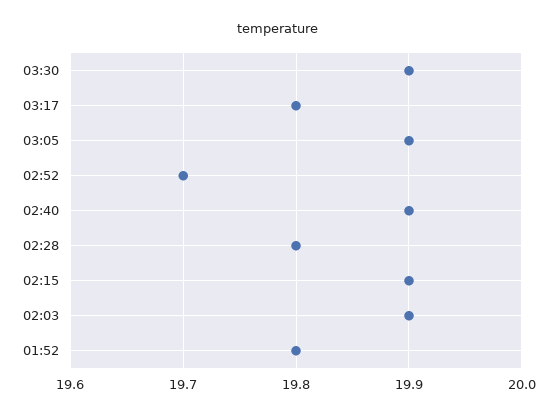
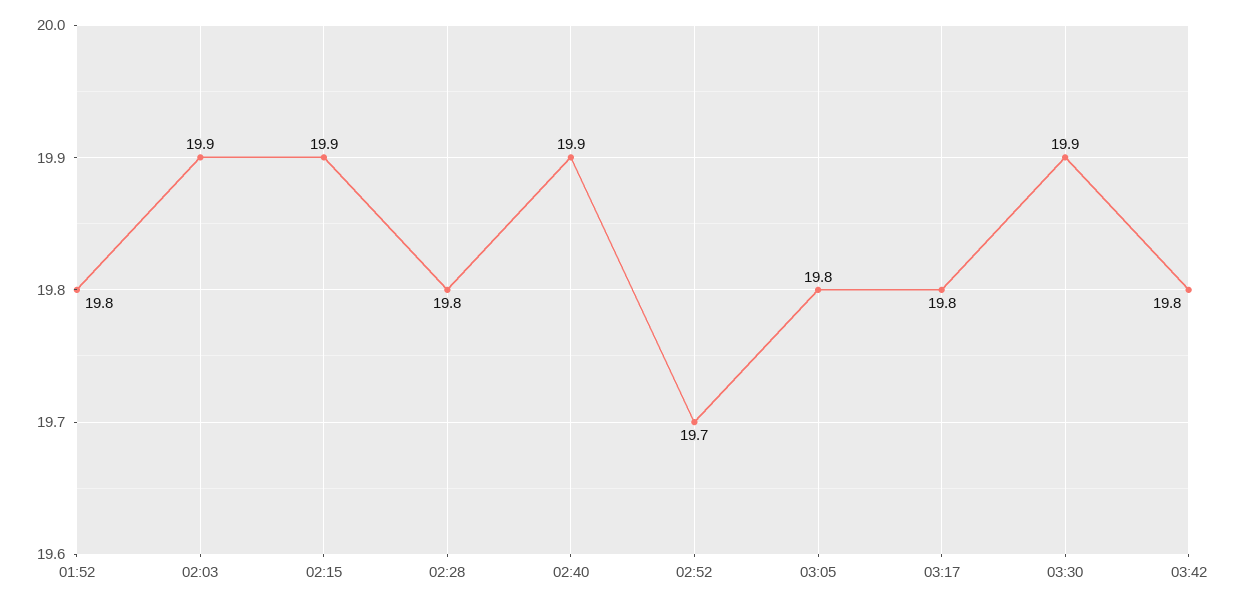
03:05: 19.9 -> 19.8
03:42: none -> 19.8

